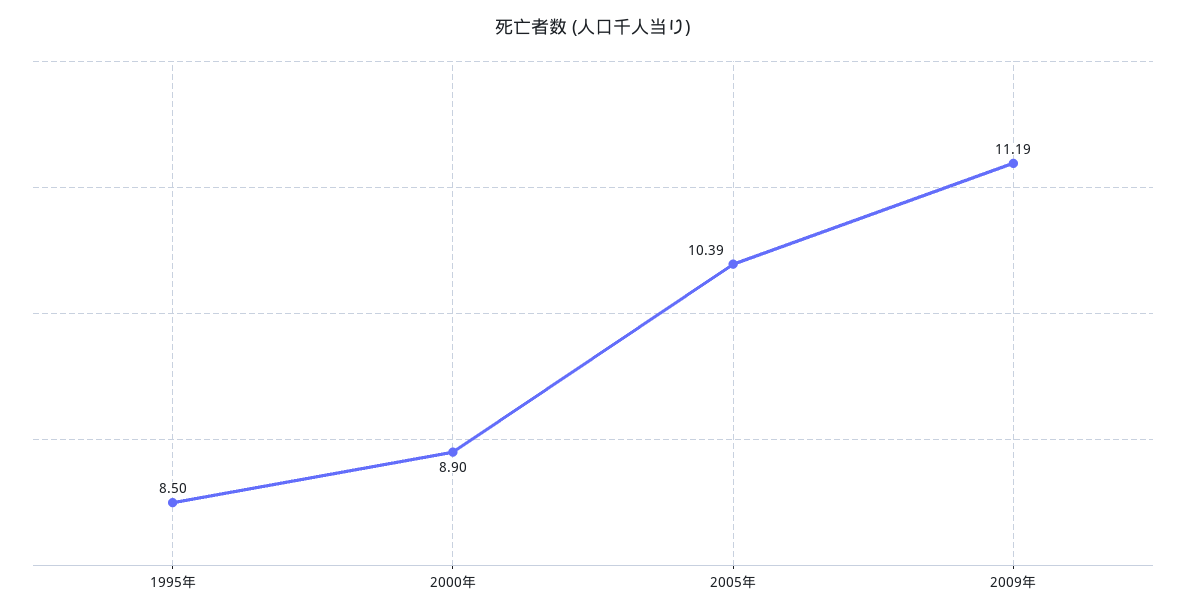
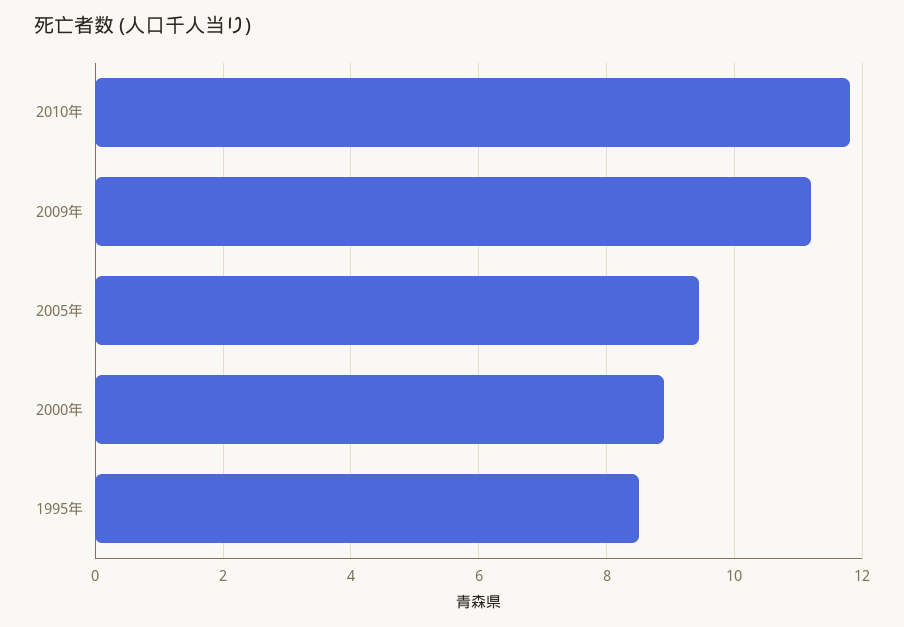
2005年: 10.39 -> 9.4
2010年: none -> 11.8

